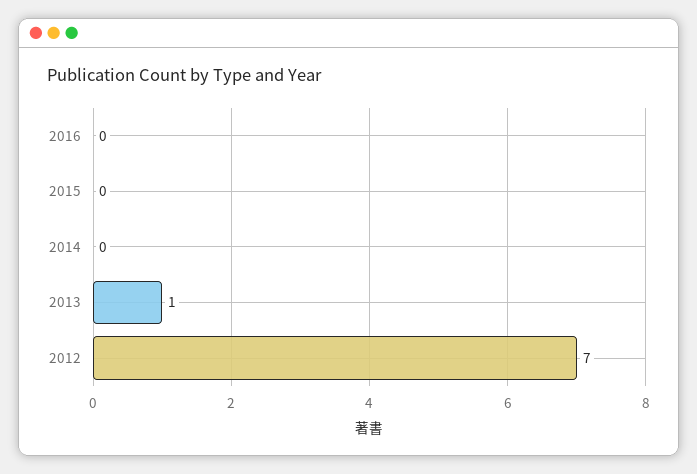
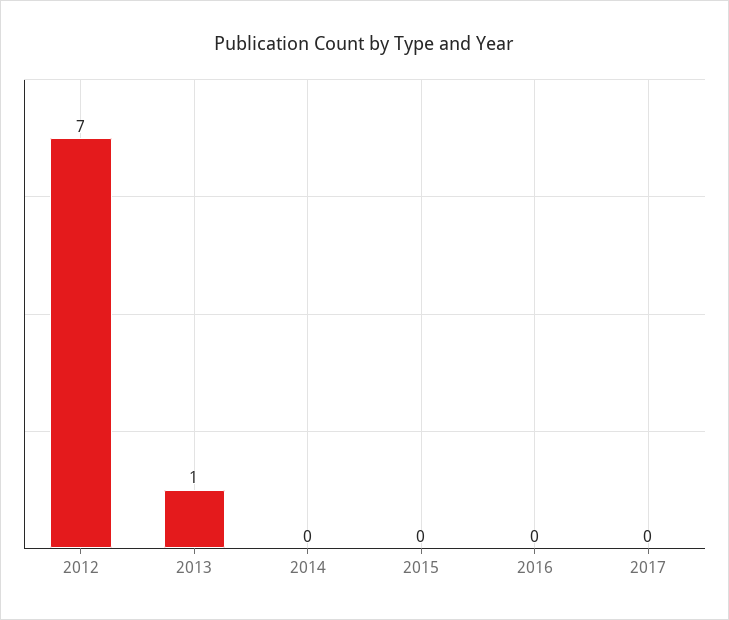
2017: none -> 0

